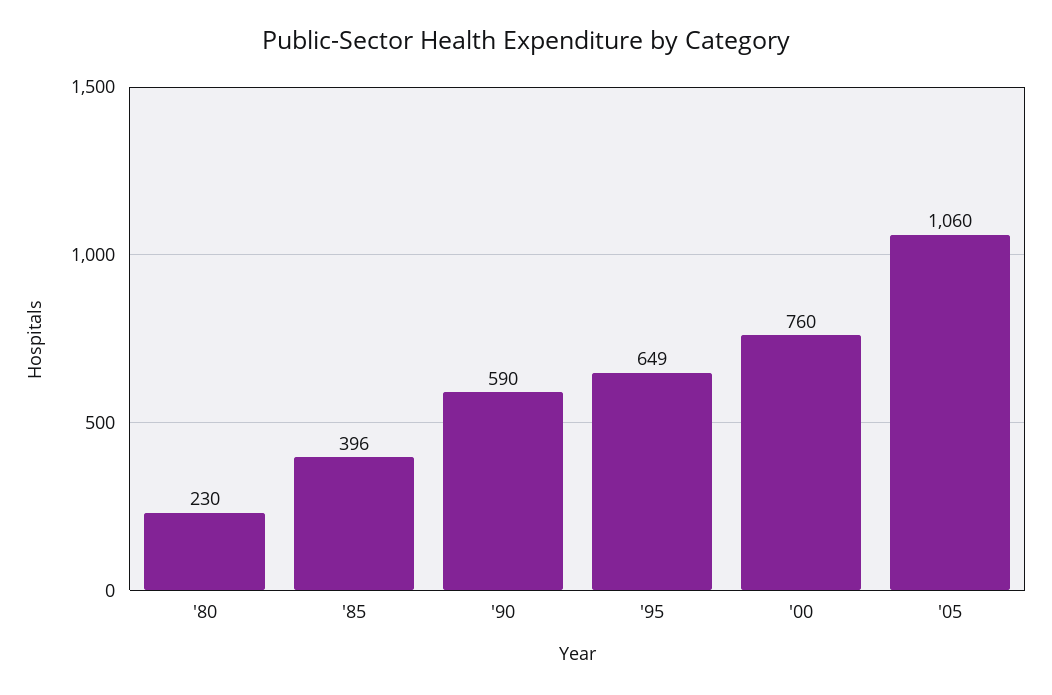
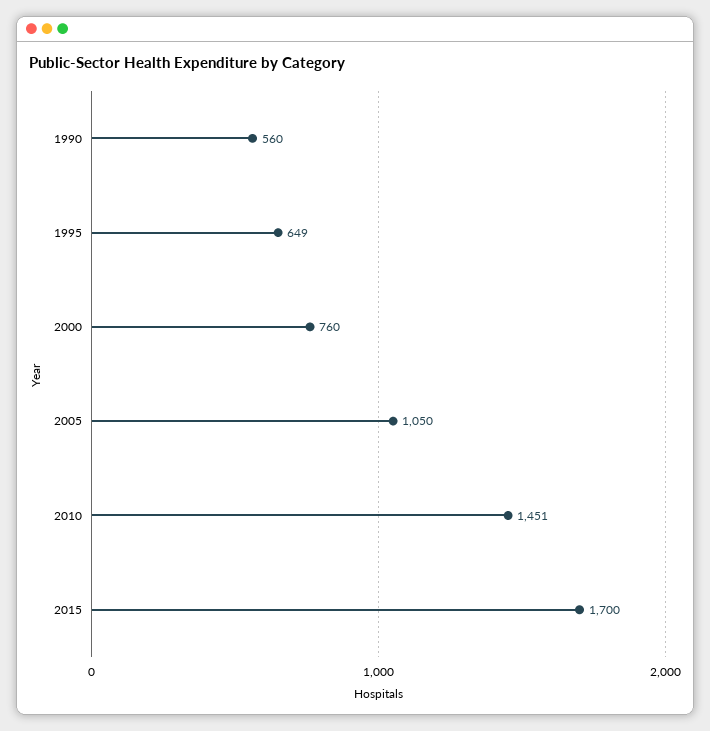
'80: 230 -> none
'85: 396 -> none
'90: 590 -> 560
'05: 1060 -> 1050
2010: none -> 1451
2015: none -> 1700

